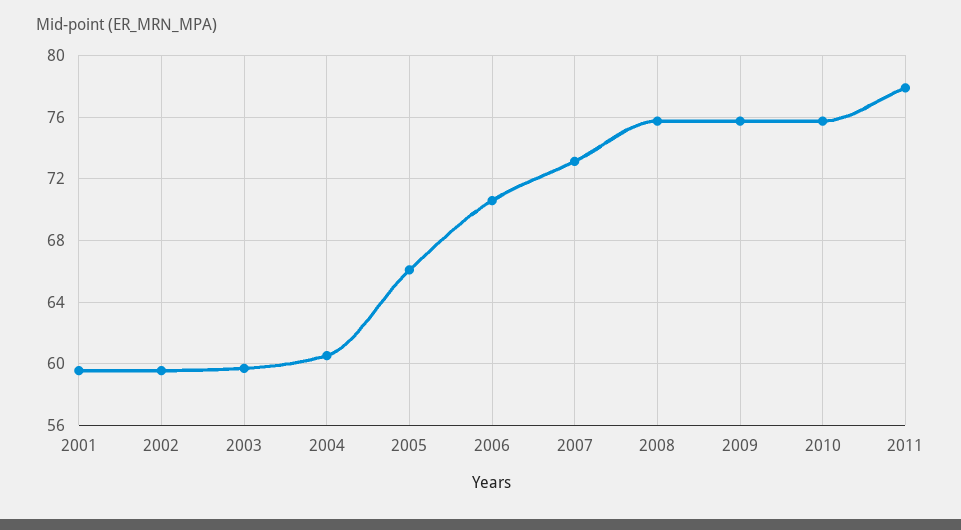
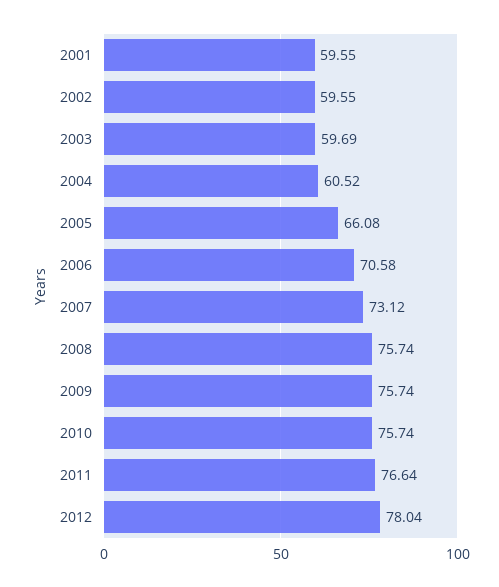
2011: 78 -> 76.64
2012: none -> 78.04

